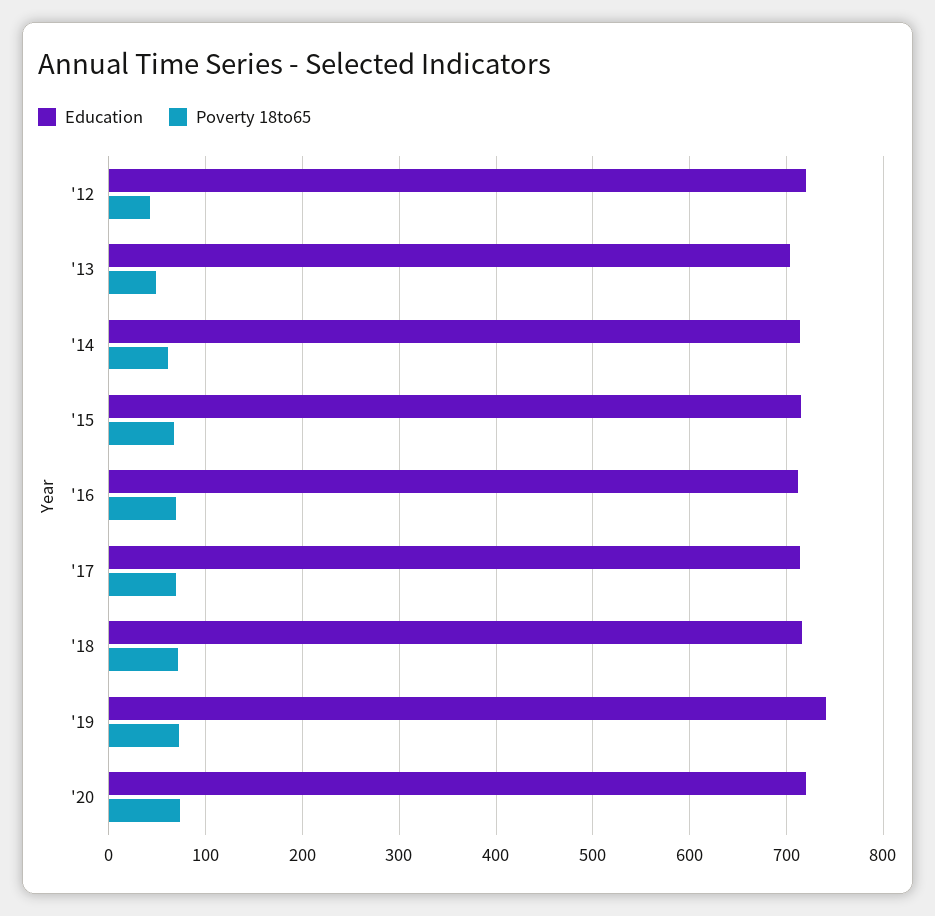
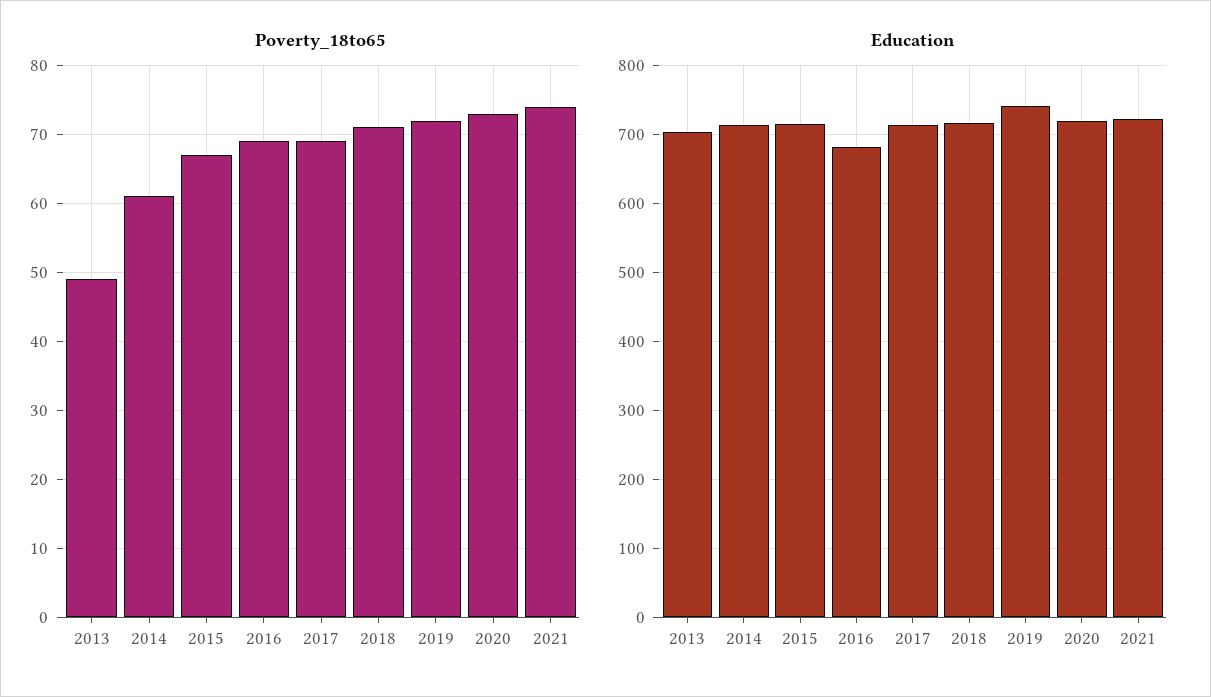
Education, '12: 720 -> none
Poverty 18to65, '12: 40 -> none
Education, '16: 710 -> 680
Poverty 18to65, 2021: none -> 74
Education, 2021: none -> 720

